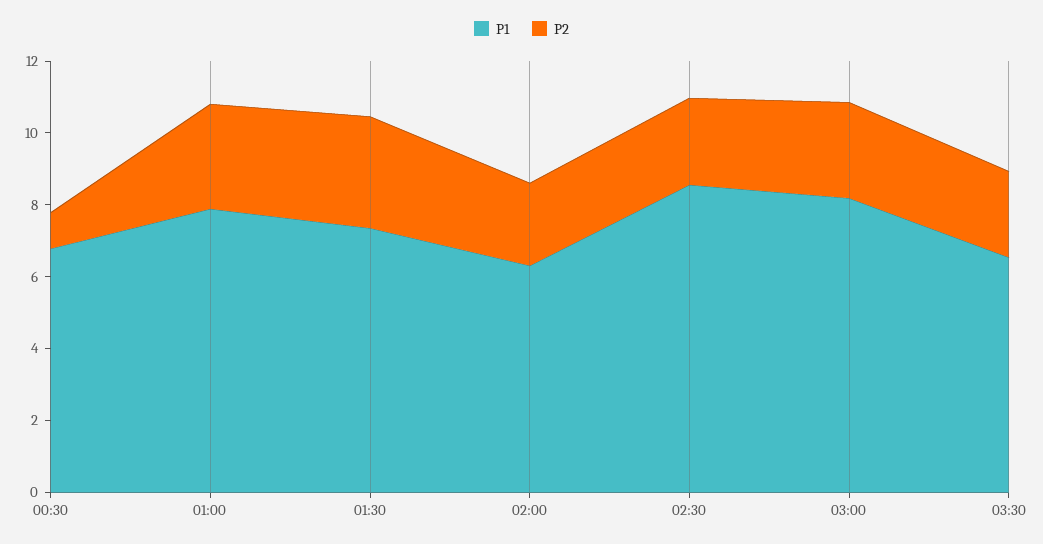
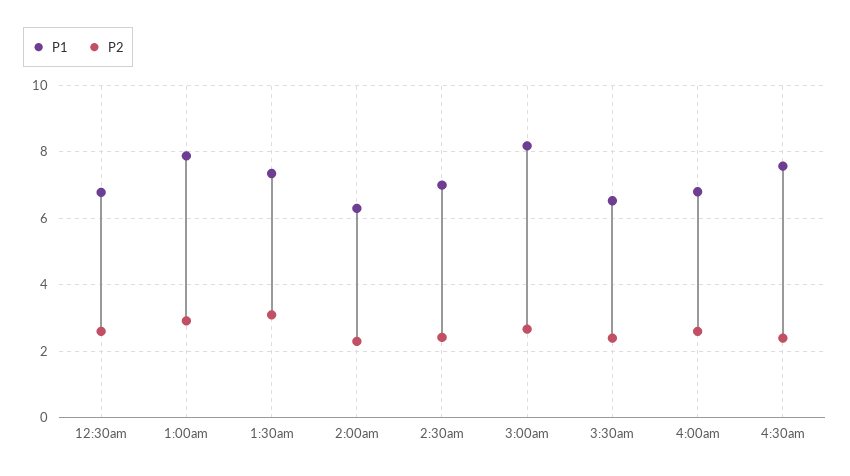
P2, 00:30: 1 -> 2.6
P1, 02:30: 8.5 -> 7
P1, 4:00am: none -> 6.8
P2, 4:00am: none -> 2.6
P1, 4:30am: none -> 7.6
P2, 4:30am: none -> 2.4

